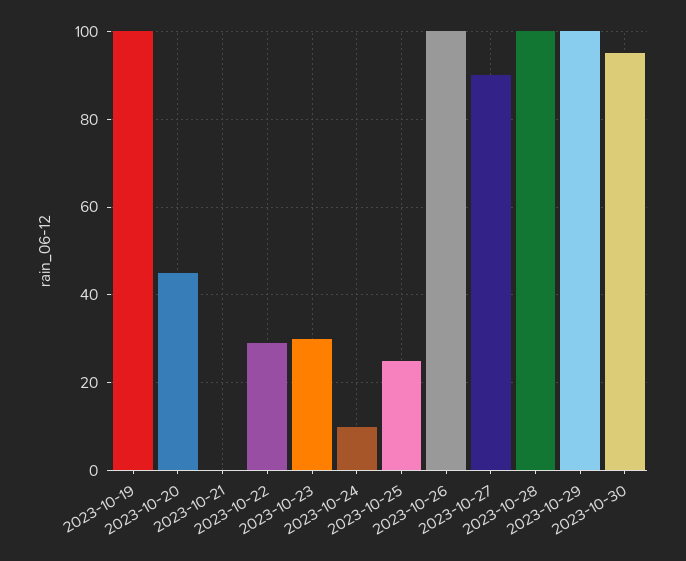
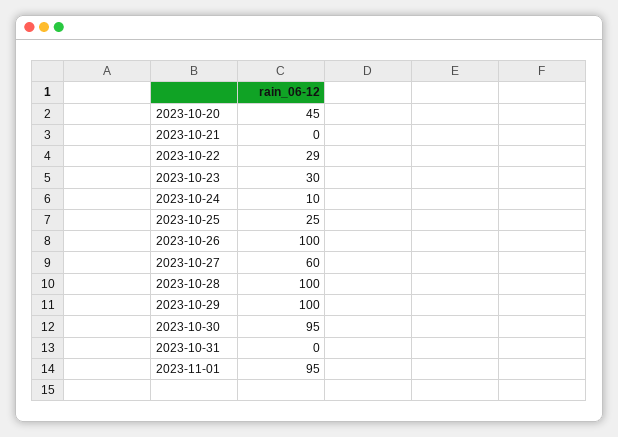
2023-10-19: 100 -> none
2023-10-27: 90 -> 60
2023-10-31: none -> 0
2023-11-01: none -> 95

